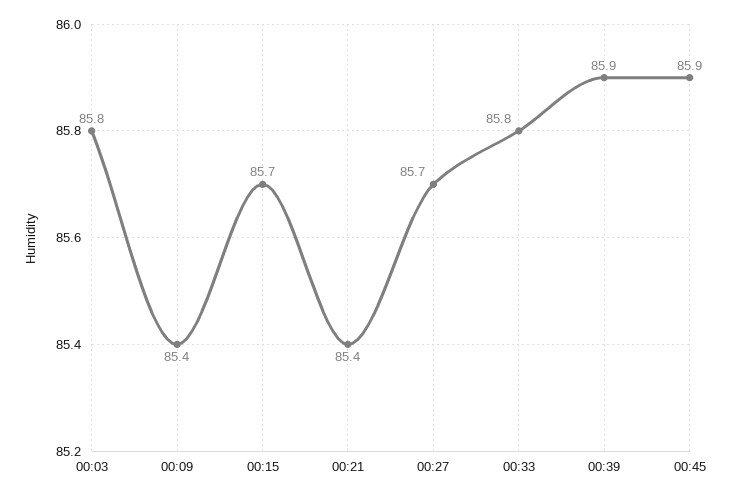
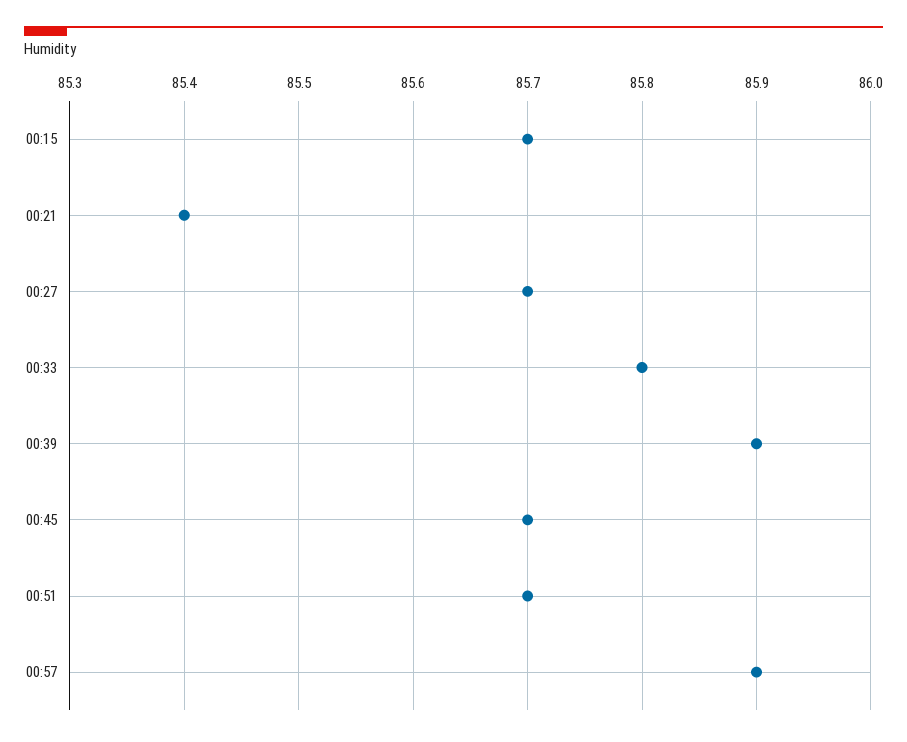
00:03: 85.8 -> none
00:09: 85.4 -> none
00:45: 85.9 -> 85.7
00:51: none -> 85.7
00:57: none -> 85.9

